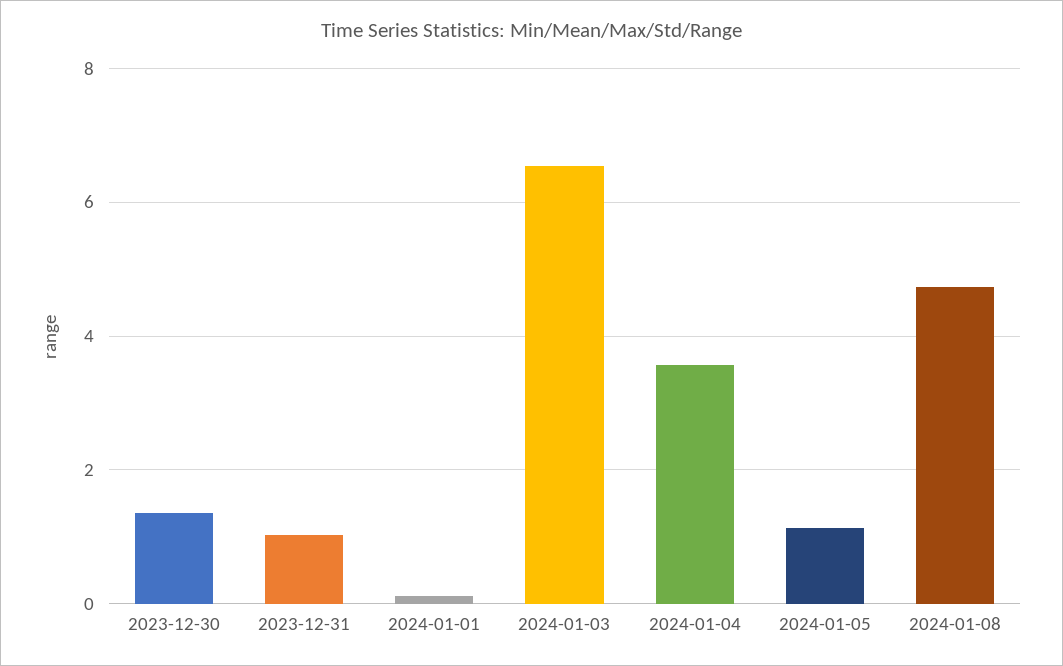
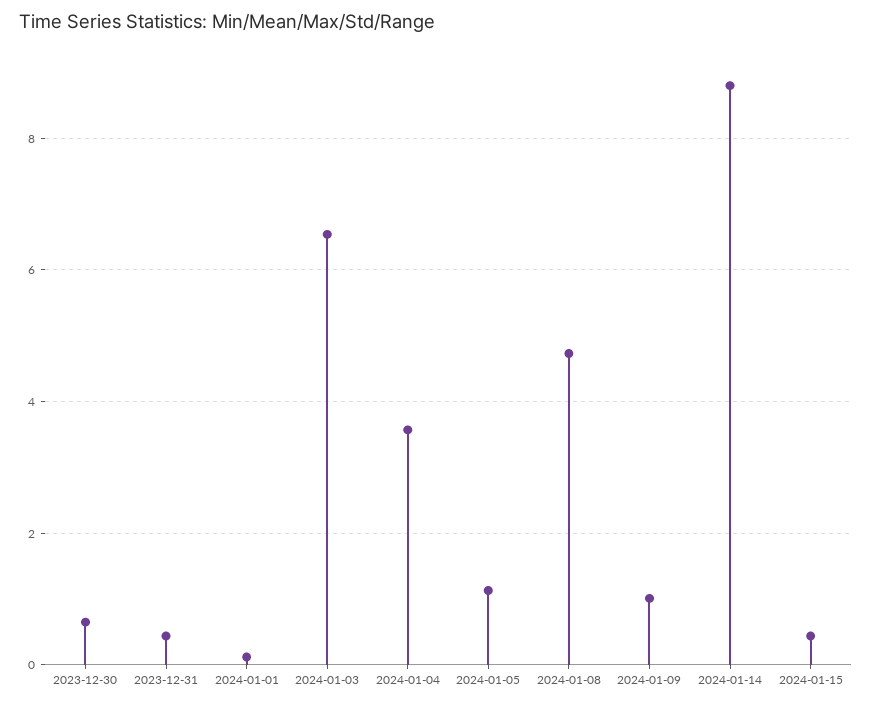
2023-12-30: 1.4 -> 0.6
2023-12-31: 1 -> 0.4
2024-01-09: none -> 1
2024-01-14: none -> 8.8
2024-01-15: none -> 0.4

